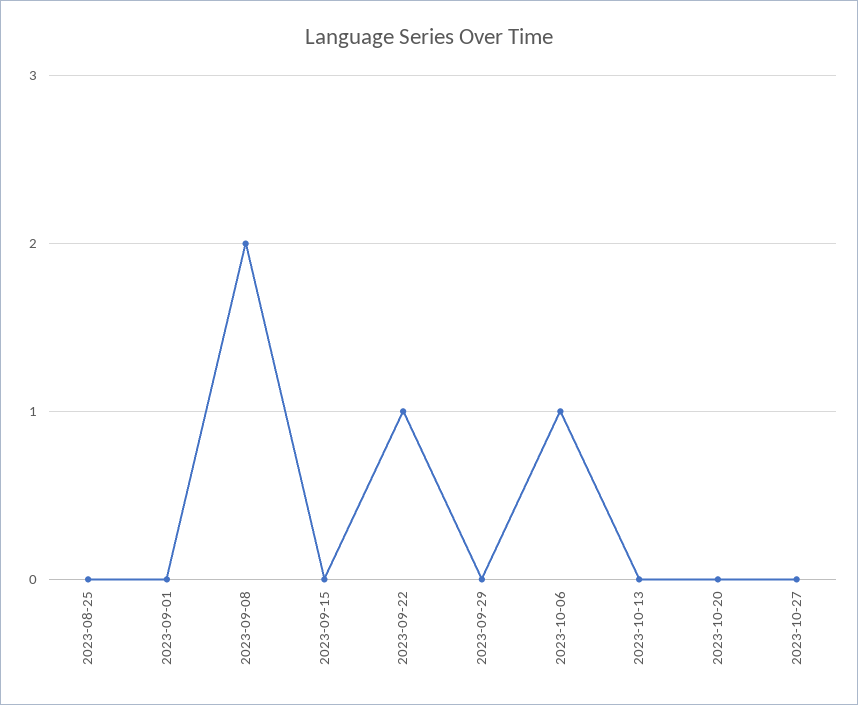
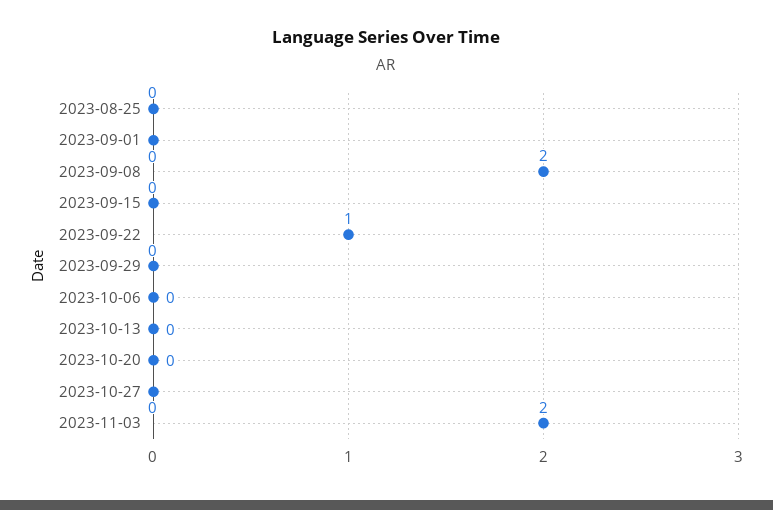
2023-10-06: 1 -> 0
2023-11-03: none -> 2

